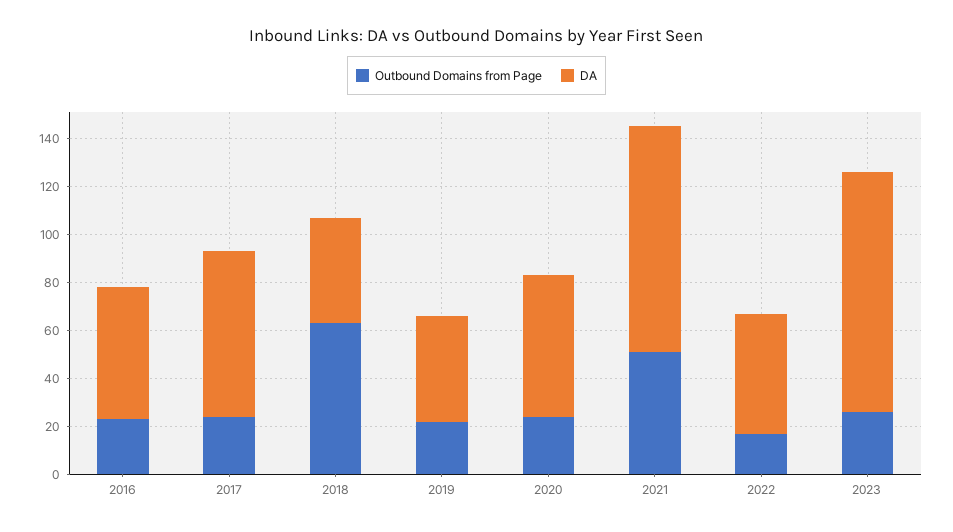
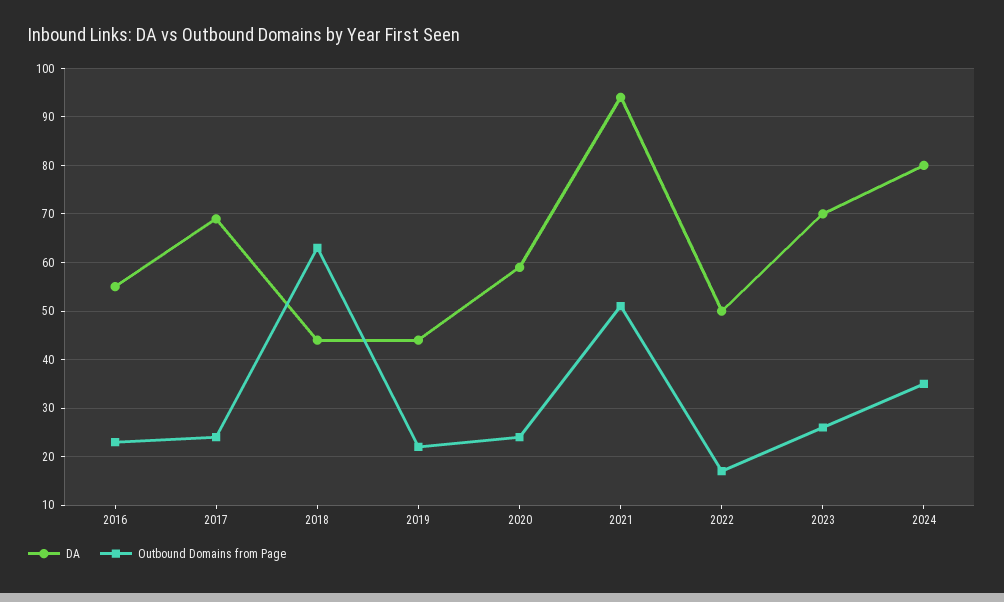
DA, 2023: 100 -> 70
DA, 2024: none -> 80
Outbound Domains from Page, 2024: none -> 35

